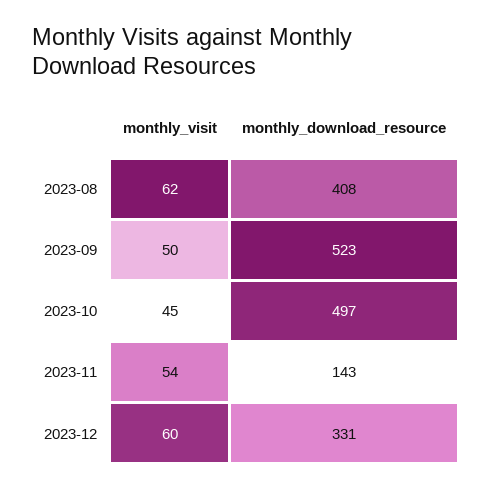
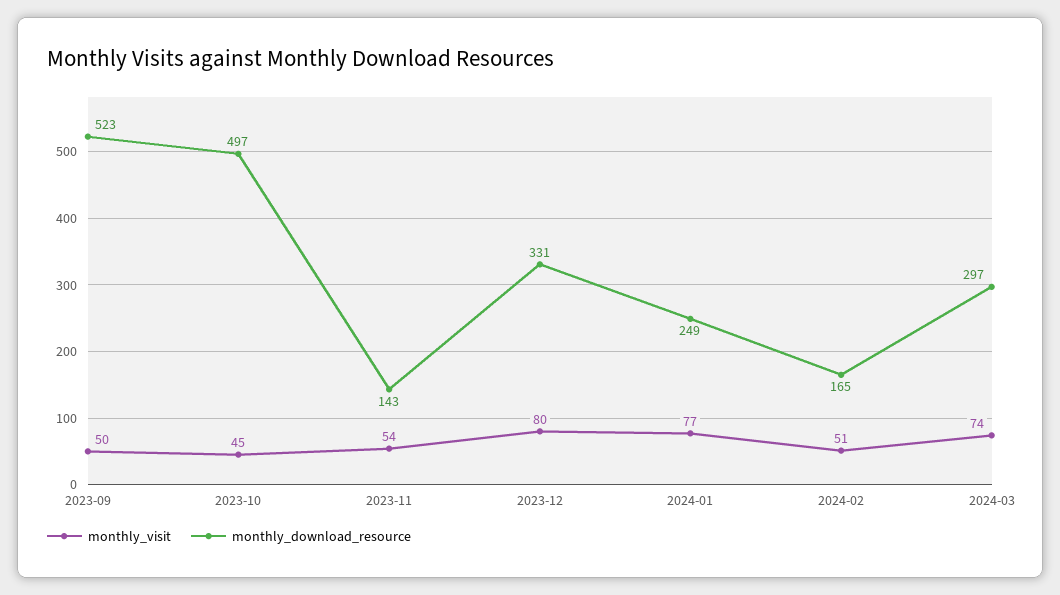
monthly_visit, 2023-08: 62 -> none
monthly_download_resource, 2023-08: 408 -> none
monthly_visit, 2023-12: 60 -> 80
monthly_visit, 2024-01: none -> 77
monthly_download_resource, 2024-01: none -> 249
monthly_visit, 2024-02: none -> 51
monthly_download_resource, 2024-02: none -> 165
monthly_visit, 2024-03: none -> 74
monthly_download_resource, 2024-03: none -> 297

